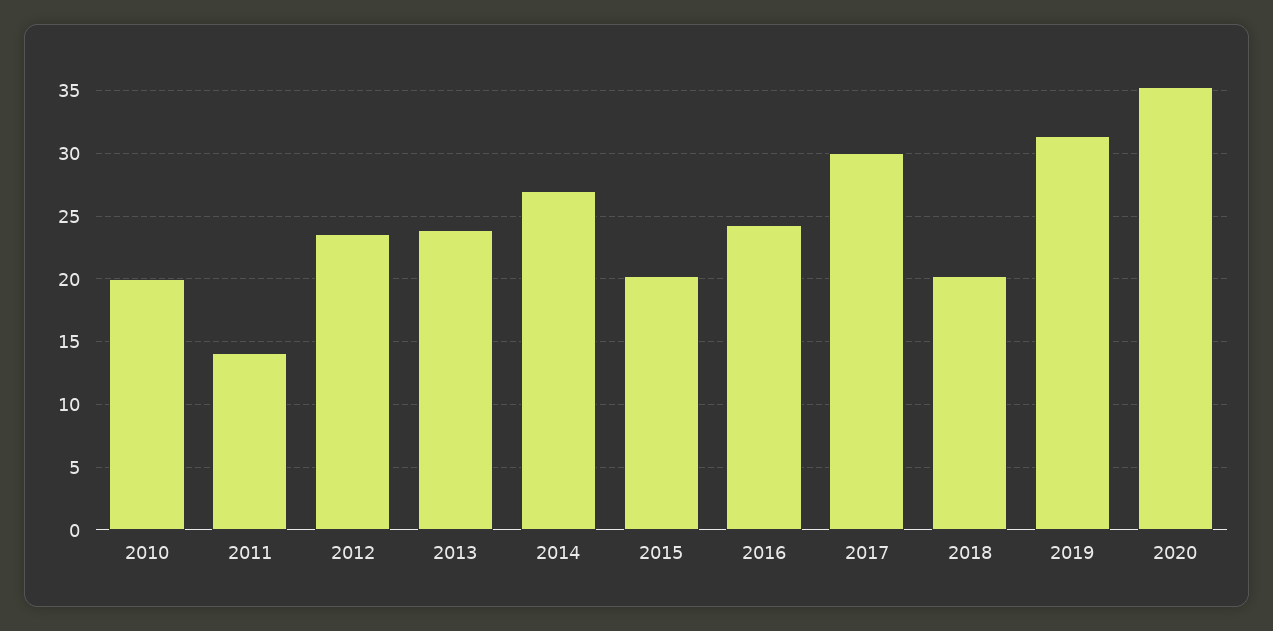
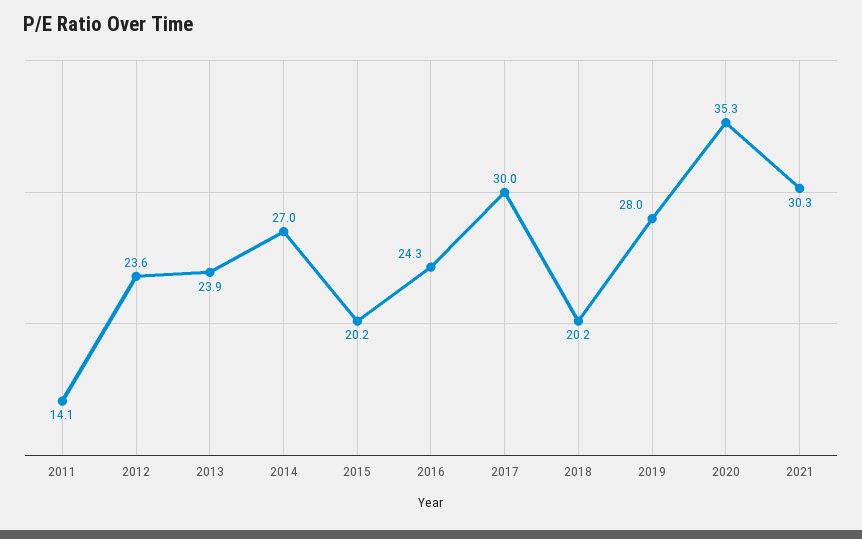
2010: 20 -> none
2019: 31.5 -> 28
2021: none -> 30.3

